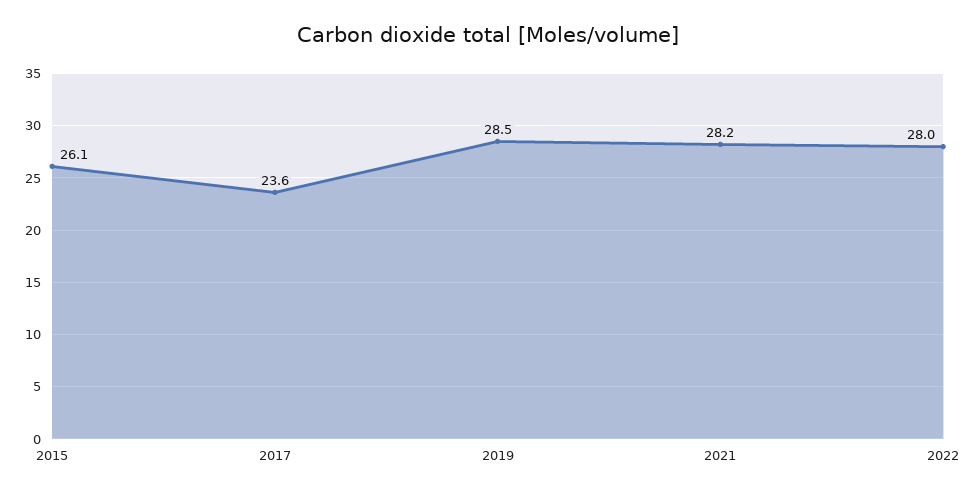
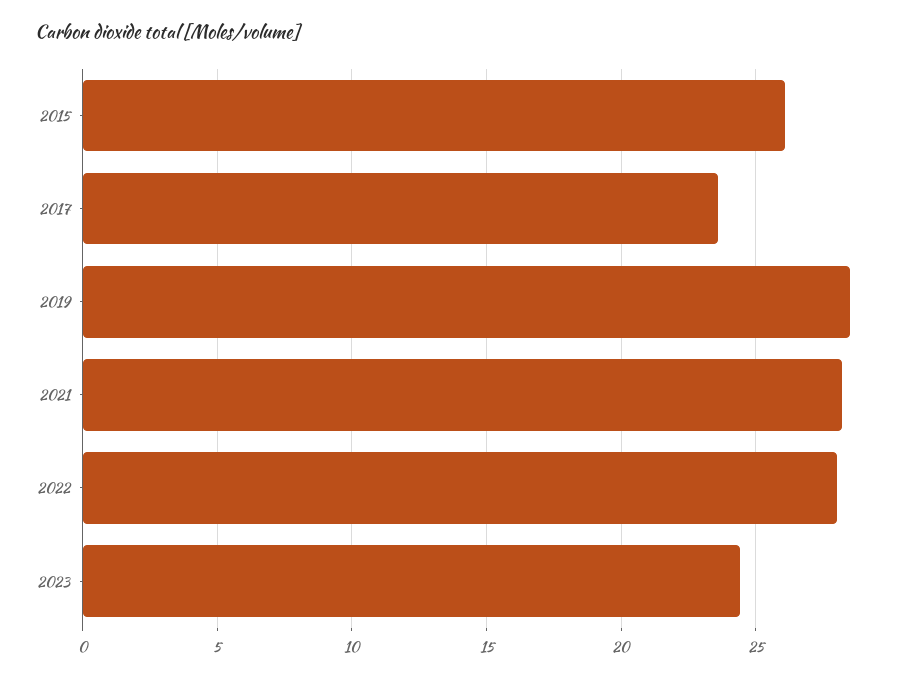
2023: none -> 24.5

